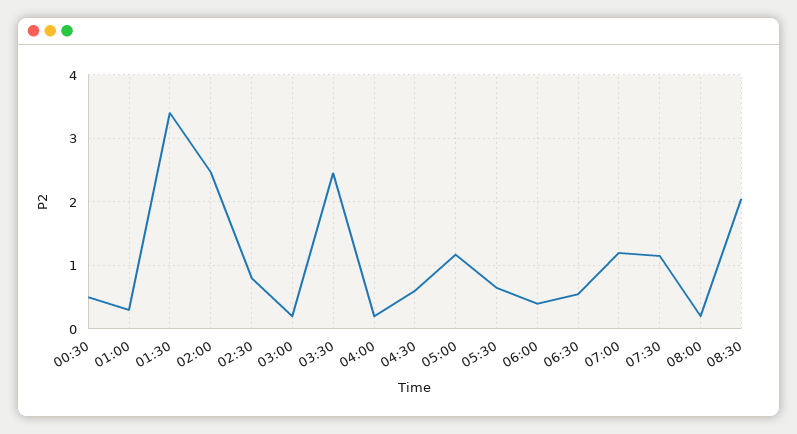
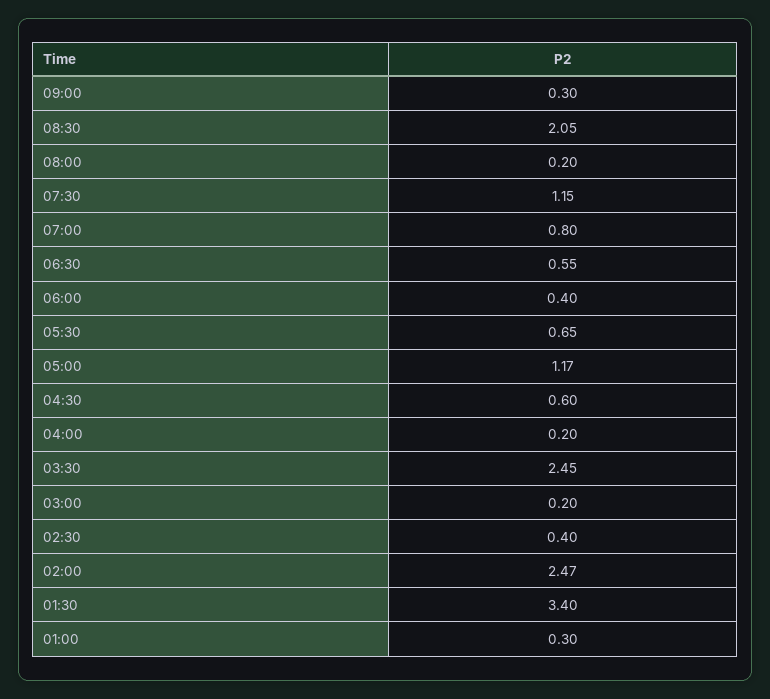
00:30: 0.5 -> none
02:30: 0.8 -> 0.4
07:00: 1.2 -> 0.8
09:00: none -> 0.3

